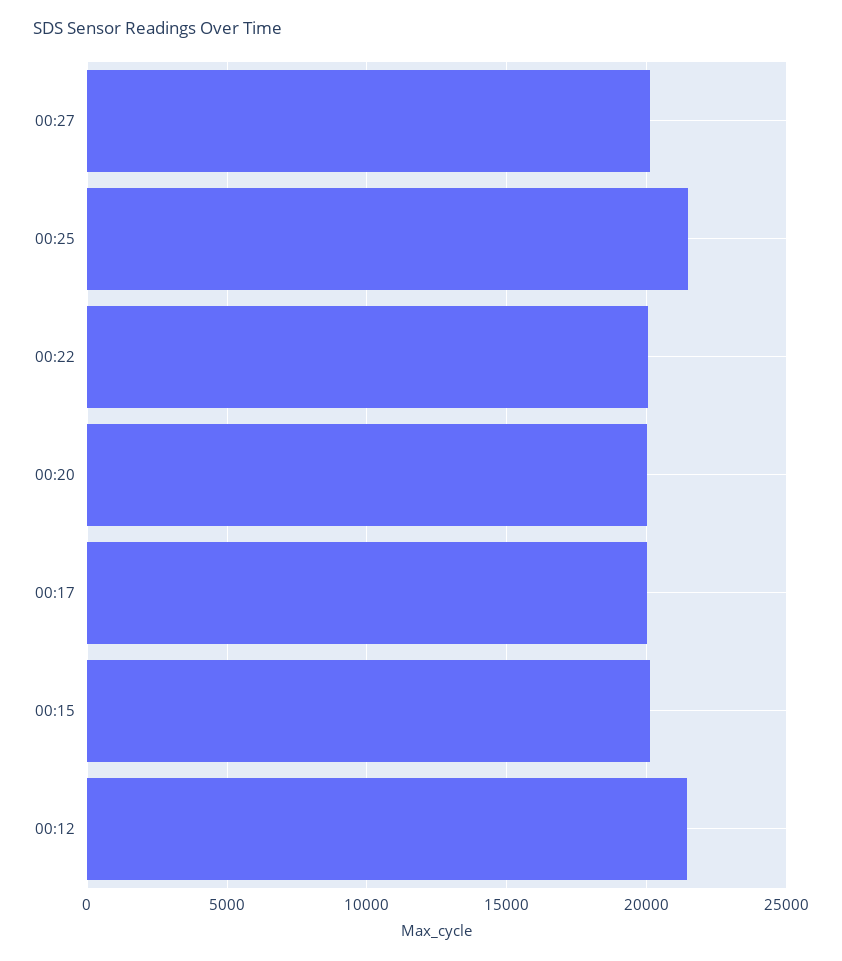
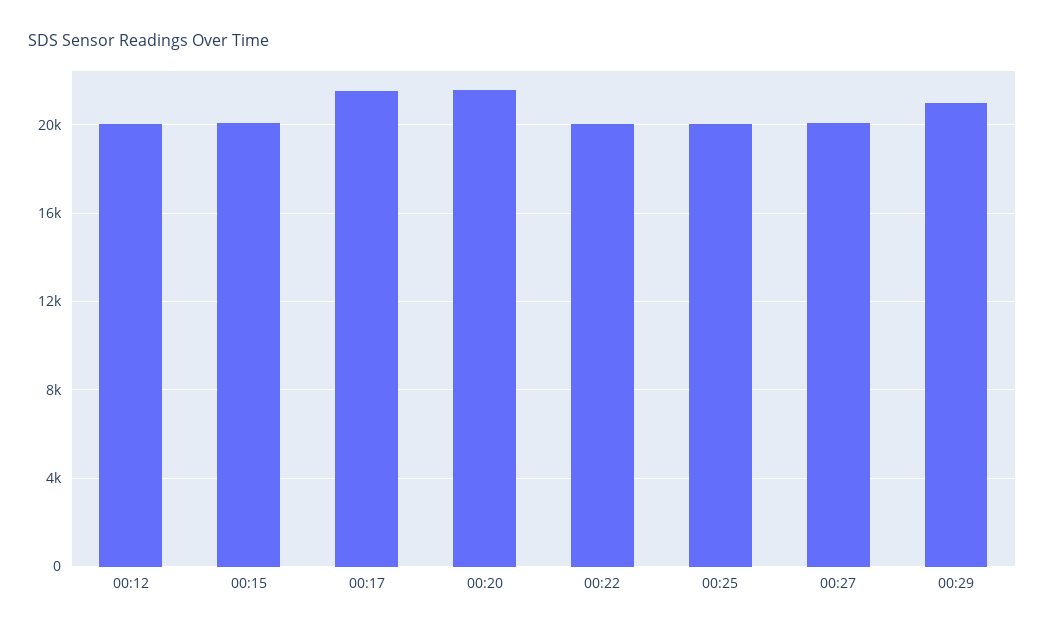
00:25: 21500 -> 20000
00:20: 20000 -> 21500
00:17: 20000 -> 21500
00:12: 21500 -> 20000
00:29: none -> 21000

